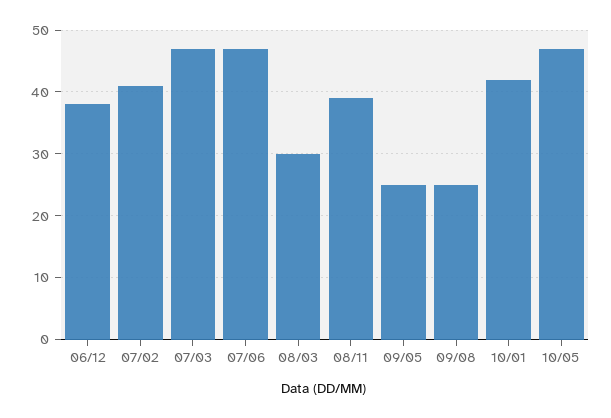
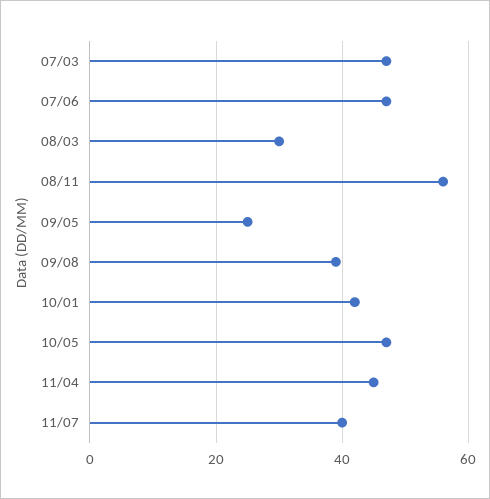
06/12: 38 -> none
07/02: 41 -> none
08/11: 39 -> 55
09/08: 25 -> 40
11/04: none -> 45
11/07: none -> 40

